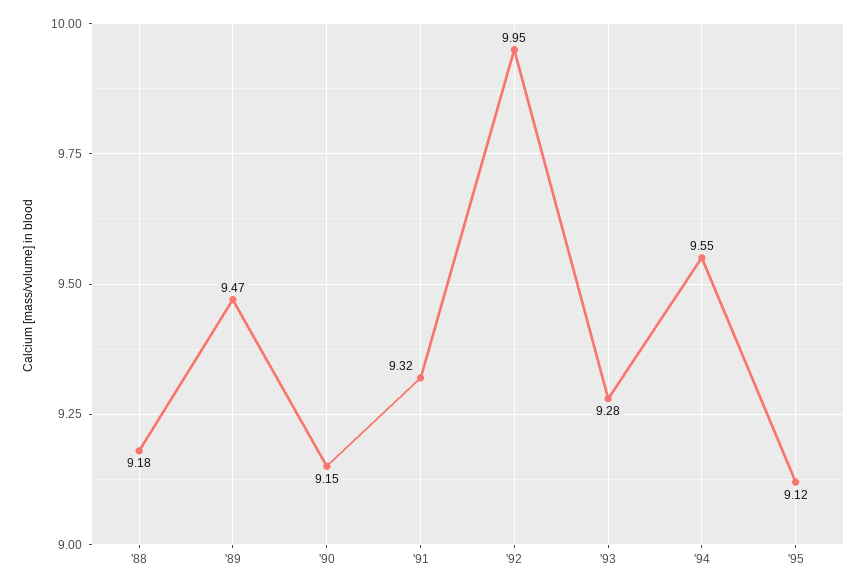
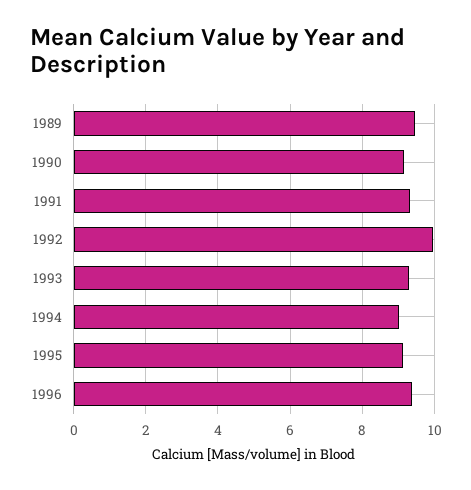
'88: 9.18 -> none
'94: 9.55 -> 9
1996: none -> 9.4

